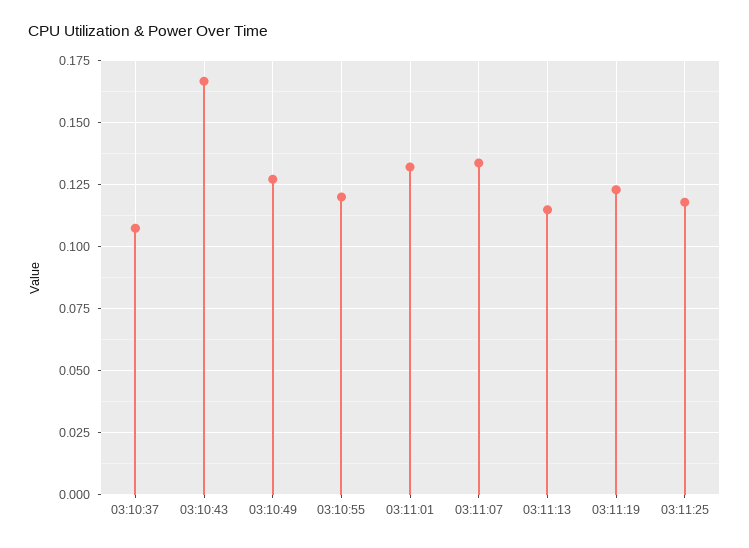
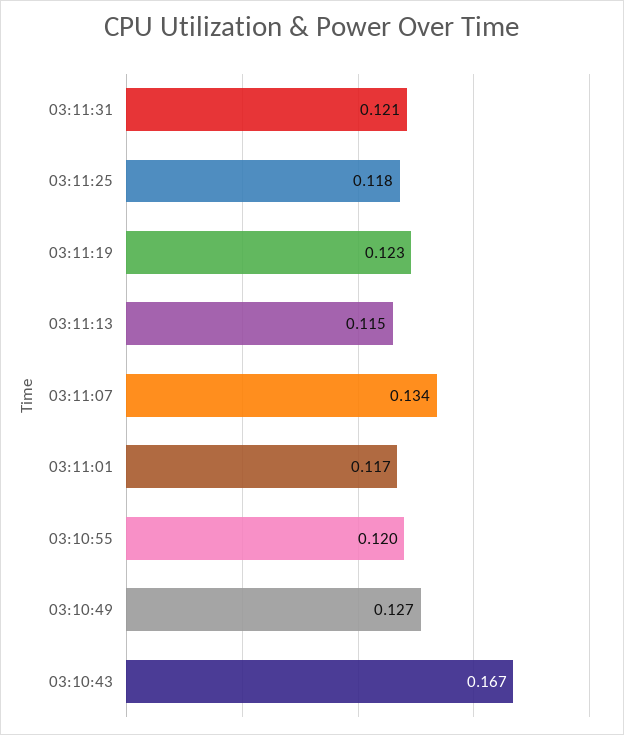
03:10:37: 0.1075 -> none
03:11:01: 0.1325 -> 0.117
03:11:31: none -> 0.121

